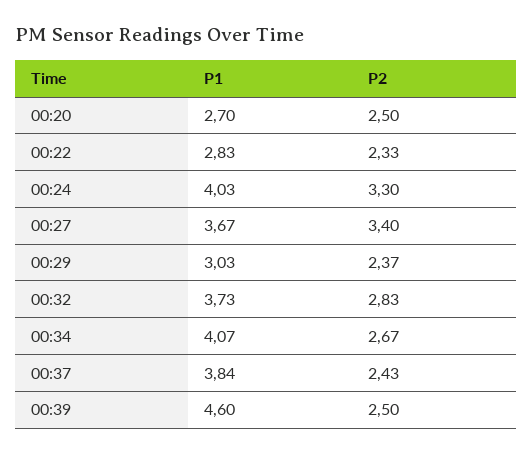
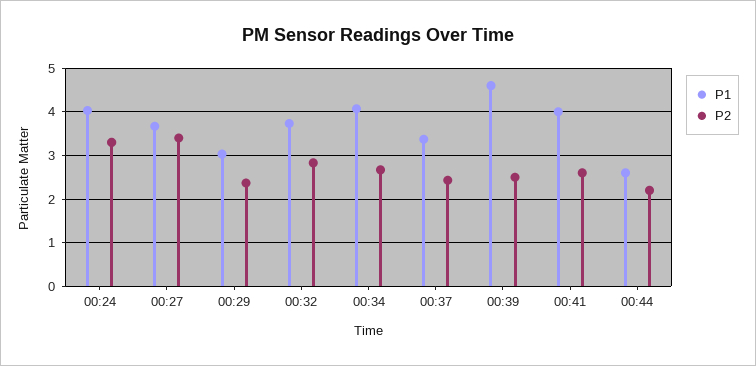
P1, 00:20: 2.7 -> none
P2, 00:20: 2.5 -> none
P1, 00:22: 2.83 -> none
P2, 00:22: 2.33 -> none
P1, 00:37: 3.84 -> 3.4
P1, 00:41: none -> 4
P2, 00:41: none -> 2.6
P1, 00:44: none -> 2.6
P2, 00:44: none -> 2.2

